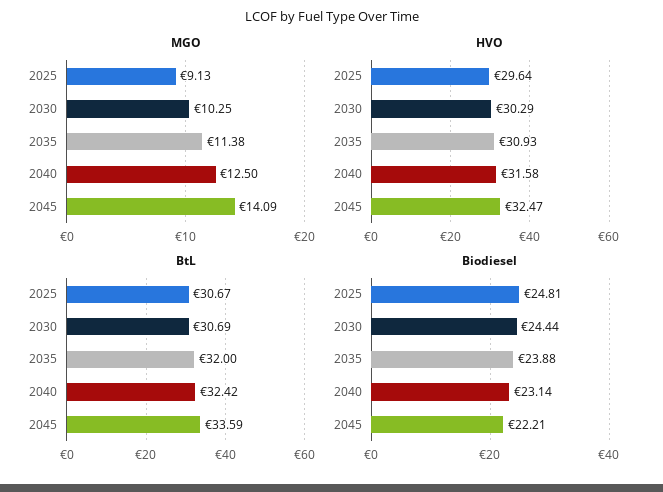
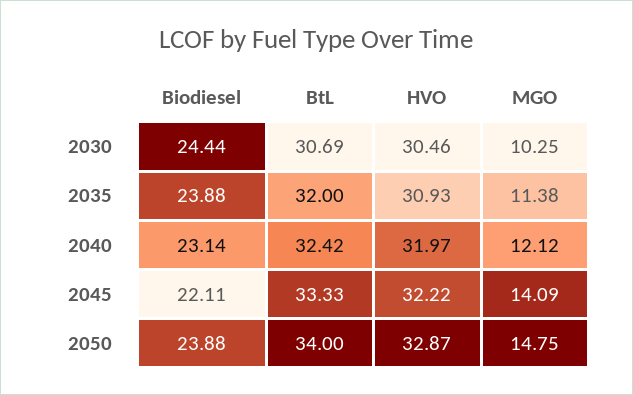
MGO, 2025: 9.13 -> none
MGO, 2040: 12.5 -> 12.12
HVO, 2025: 29.64 -> none
HVO, 2030: 30.29 -> 30.46
HVO, 2040: 31.58 -> 31.97
HVO, 2045: 32.47 -> 32.22
BtL, 2025: 30.67 -> none
BtL, 2045: 33.59 -> 33.33
Biodiesel, 2025: 24.81 -> none
Biodiesel, 2045: 22.21 -> 22.11
Biodiesel, 2050: none -> 23.88
BtL, 2050: none -> 34
HVO, 2050: none -> 32.87
MGO, 2050: none -> 14.75

